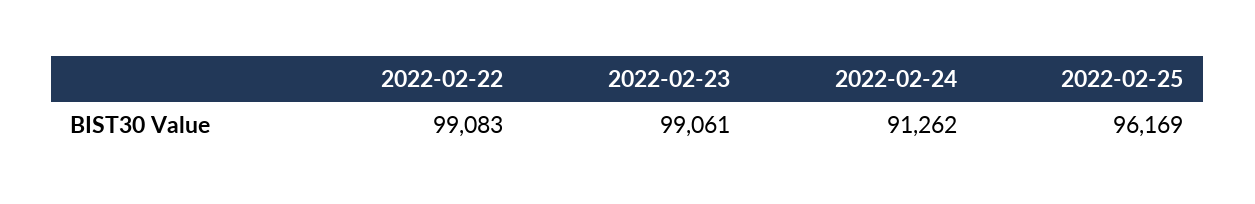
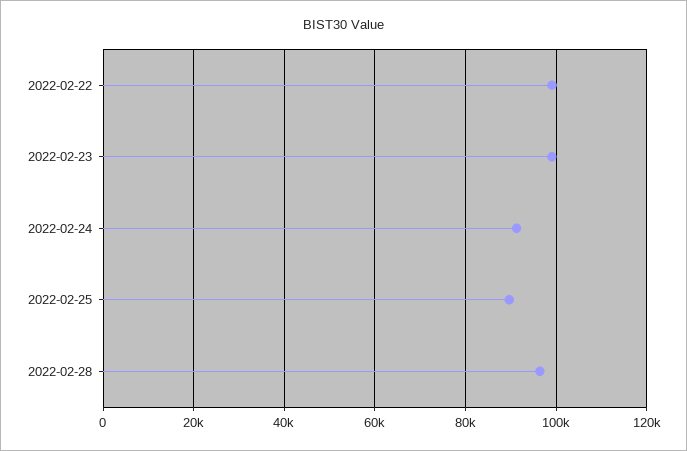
2022-02-25: 96169 -> 90000
2022-02-28: none -> 96000

